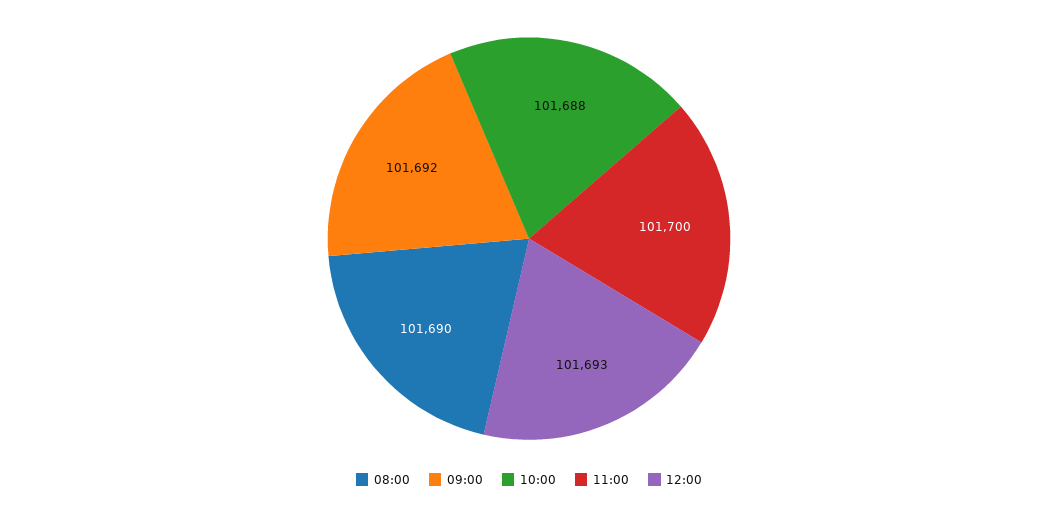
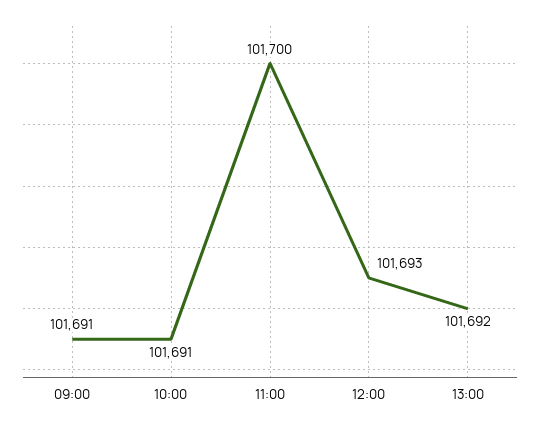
08:00: 101690 -> none
09:00: 101692 -> 101691
10:00: 101688 -> 101691
13:00: none -> 101692

